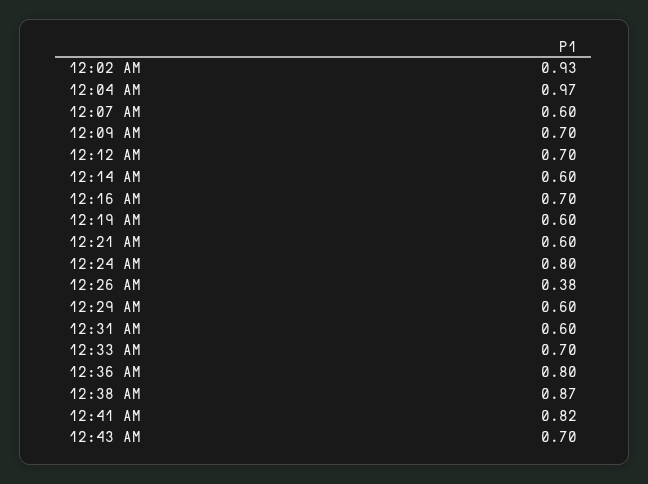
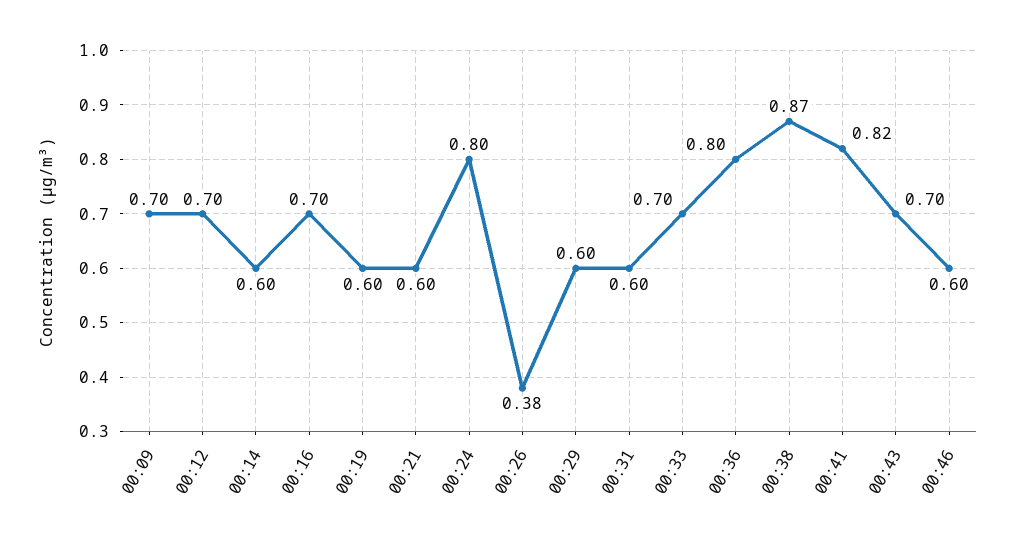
12:02 AM: 0.93 -> none
12:04 AM: 0.97 -> none
12:07 AM: 0.6 -> none
00:46: none -> 0.6

